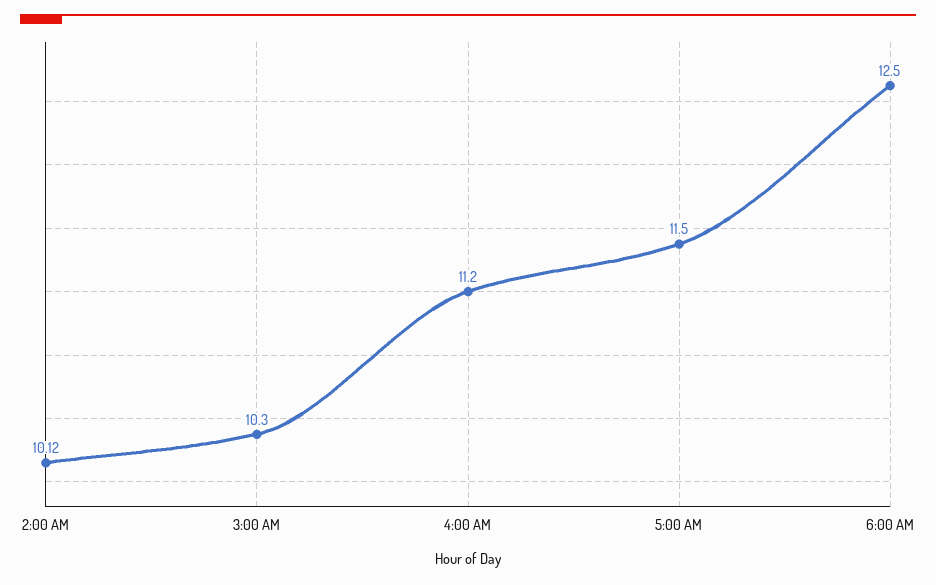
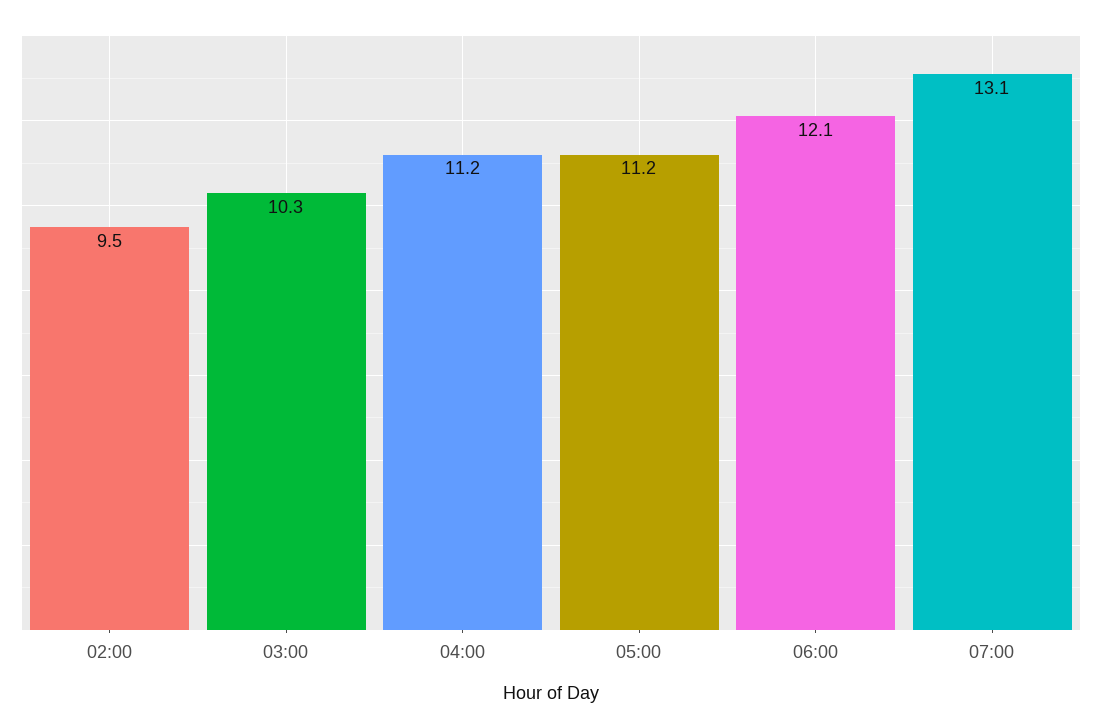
2:00 AM: 10.12 -> 9.5
5:00 AM: 11.5 -> 11.2
6:00 AM: 12.5 -> 12.1
07:00: none -> 13.1

